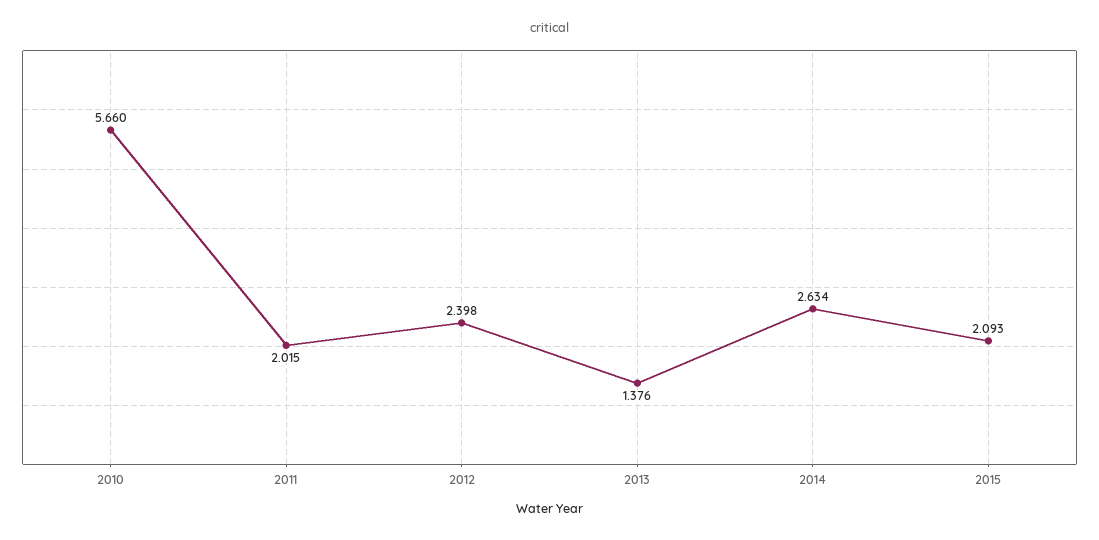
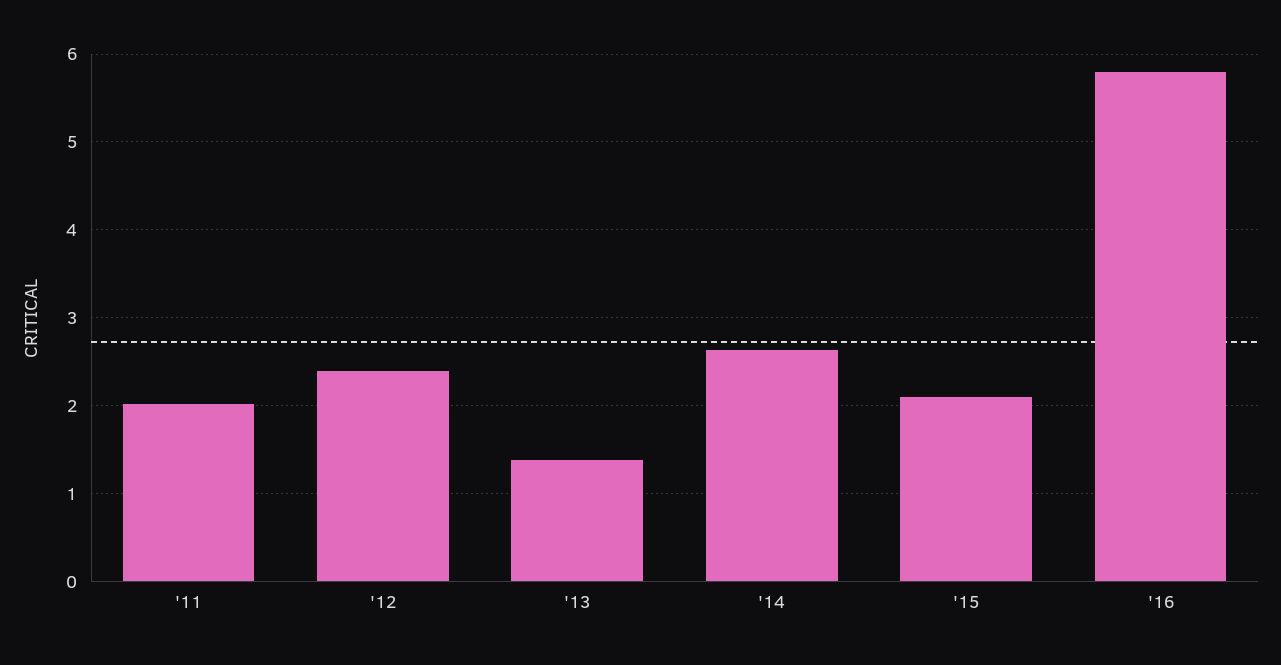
2010: 5.66 -> none
'16: none -> 5.8

